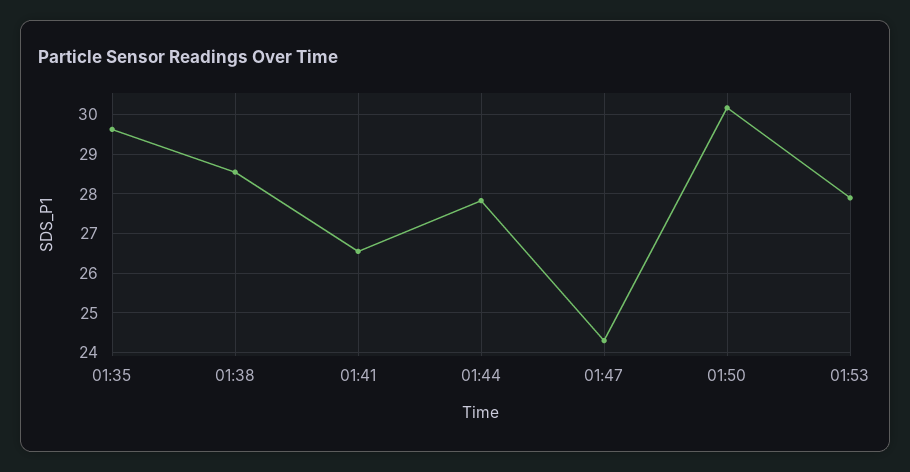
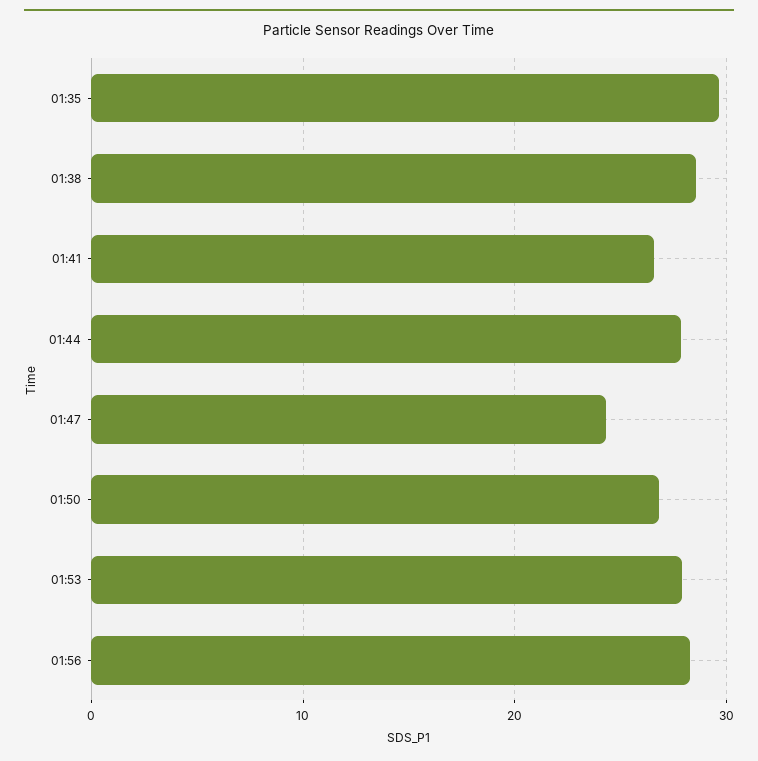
01:50: 30.2 -> 27
01:56: none -> 28

